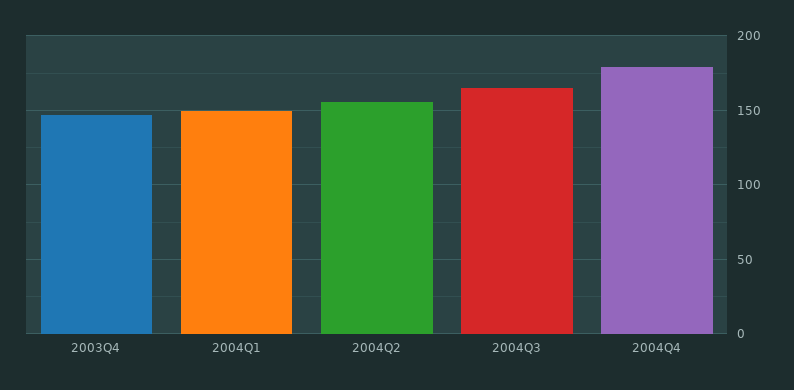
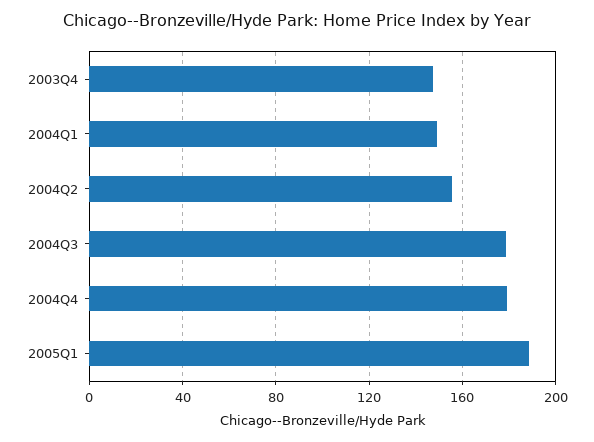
2004Q3: 165 -> 180
2005Q1: none -> 190

